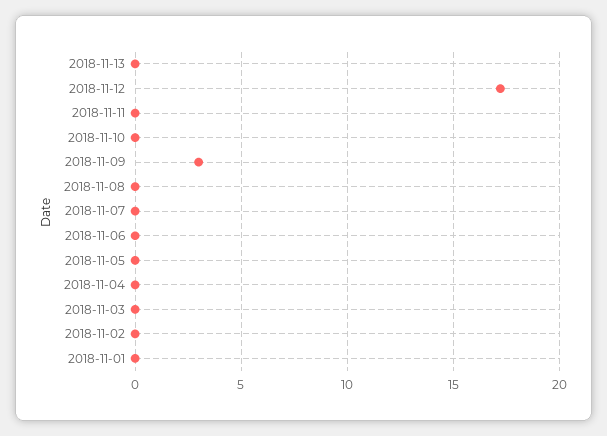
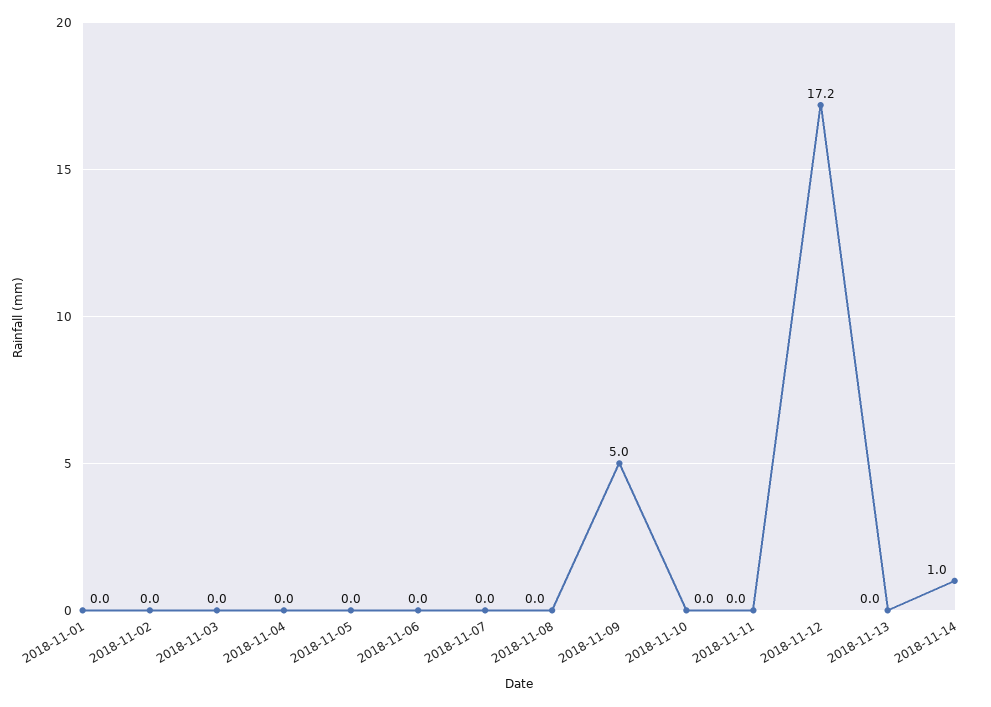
2018-11-09: 3 -> 5
2018-11-14: none -> 1

